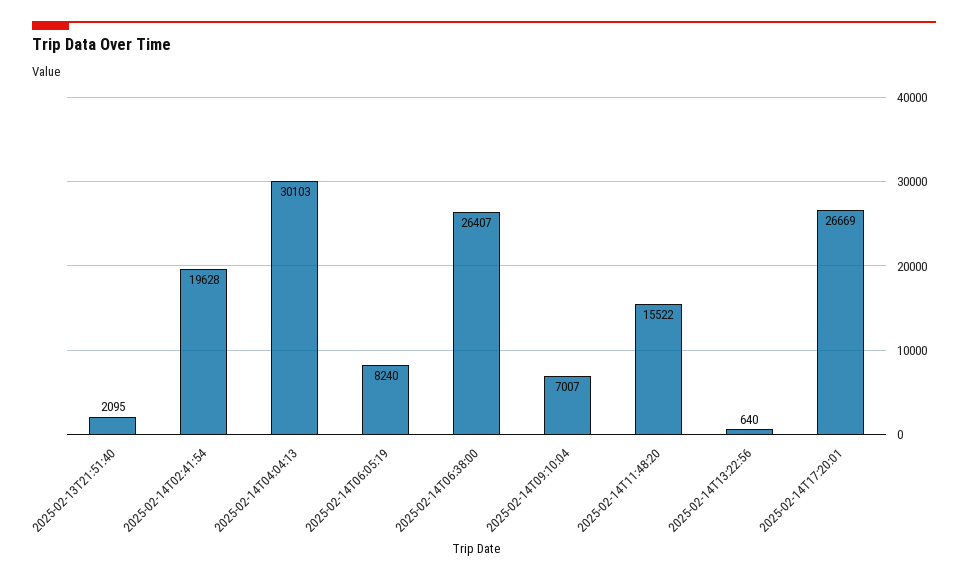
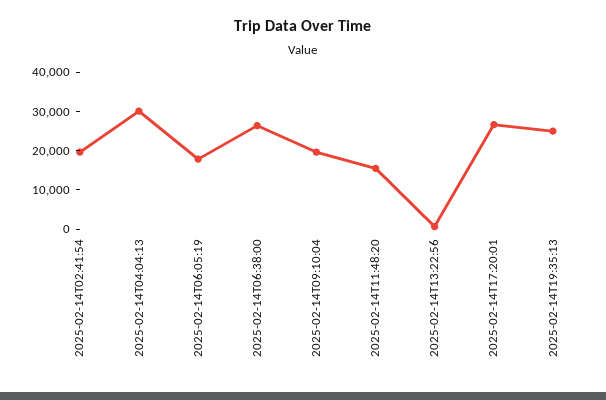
2025-02-13T21:51:40: 2095 -> none
2025-02-14T06:05:19: 8240 -> 17500
2025-02-14T09:10:04: 7007 -> 20000
2025-02-14T19:35:13: none -> 25000

